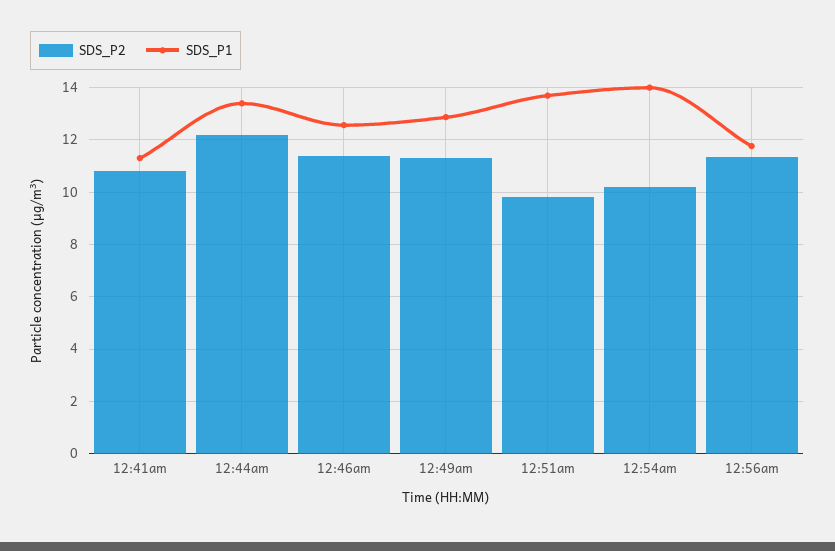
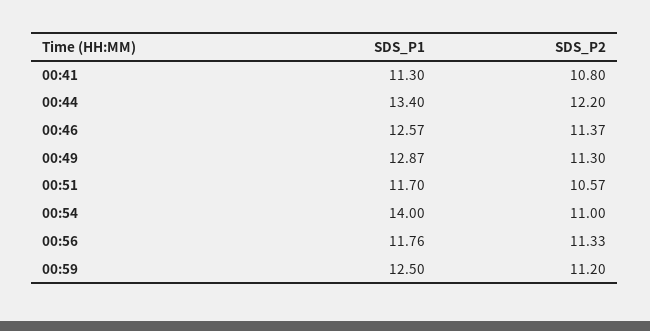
SDS_P2, 12:51am: 9.75 -> 10.57
SDS_P1, 12:51am: 13.75 -> 11.7
SDS_P2, 12:54am: 10.25 -> 11
SDS_P1, 00:59: none -> 12.5
SDS_P2, 00:59: none -> 11.2

